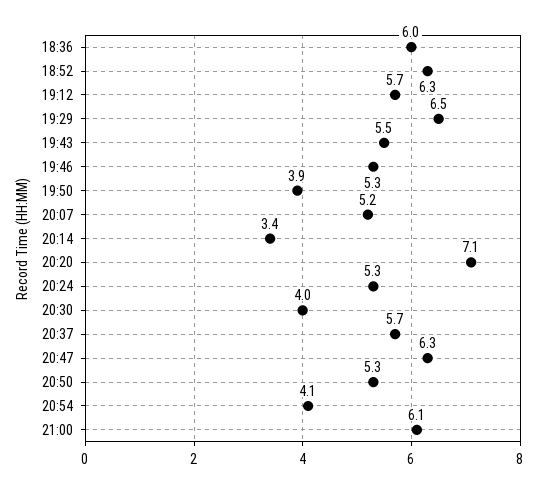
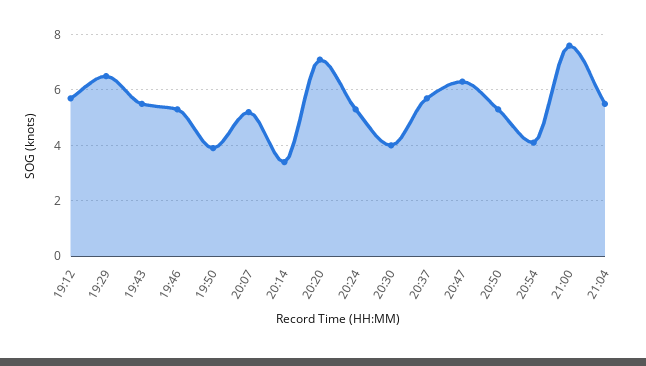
18:36: 6 -> none
18:52: 6.3 -> none
21:00: 6.1 -> 7.5
21:04: none -> 5.5

